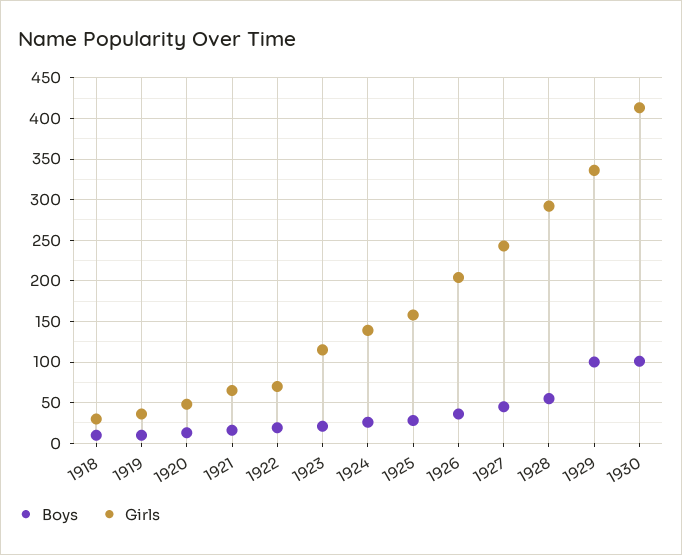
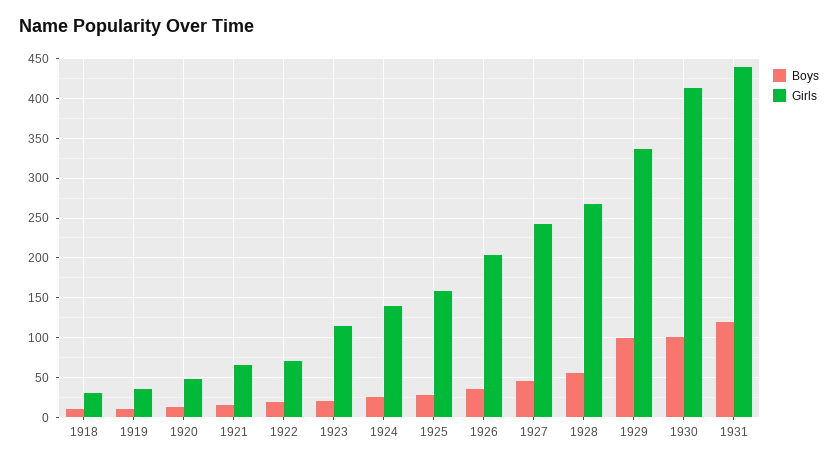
Girls, 1928: 290 -> 270
Boys, 1931: none -> 120
Girls, 1931: none -> 440

